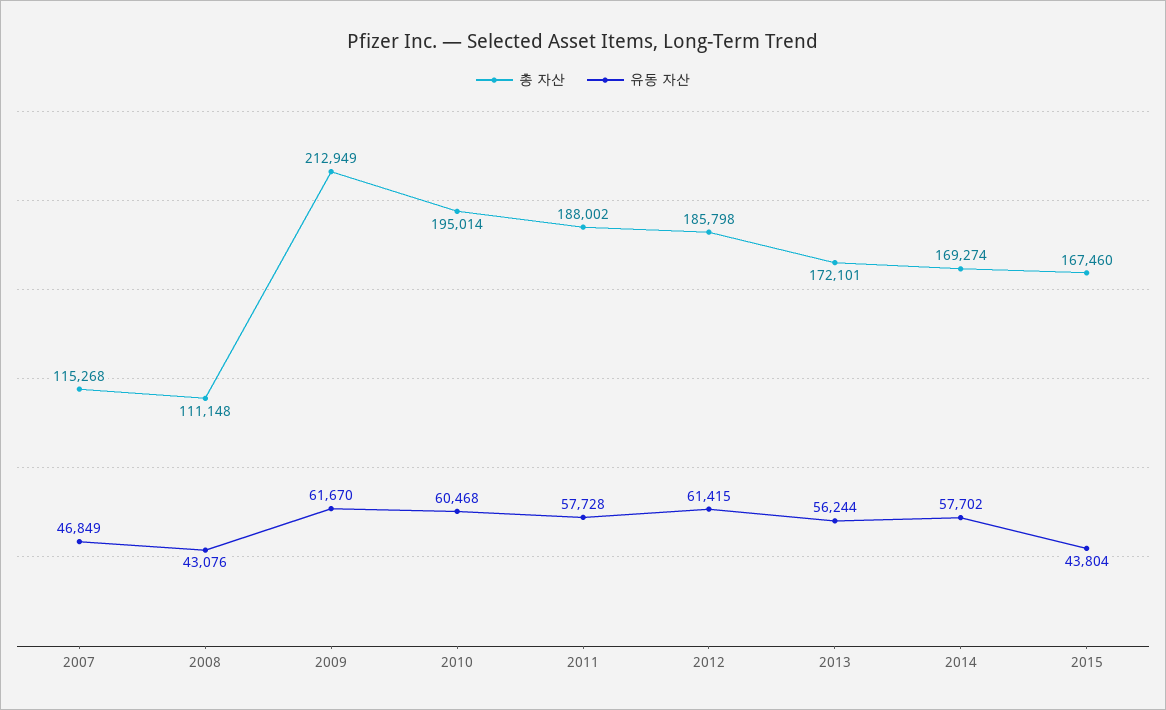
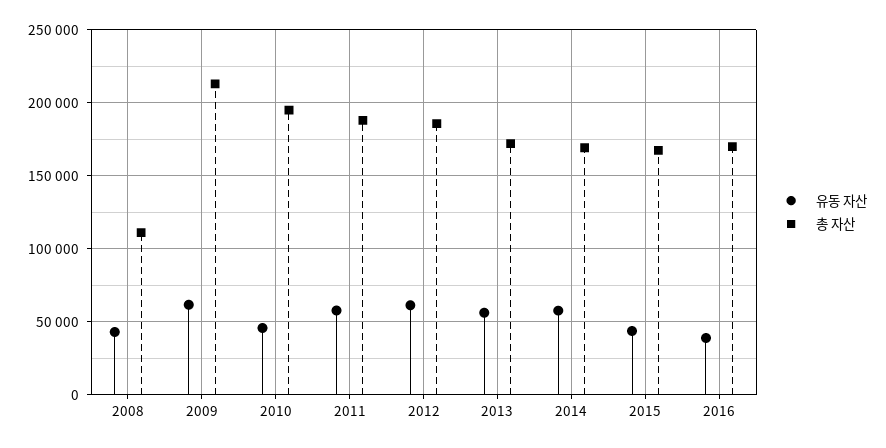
총 자산, 2007: 115268 -> none
유동 자산, 2007: 46849 -> none
유동 자산, 2010: 60468 -> 45000
유동 자산, 2016: none -> 40000
총 자산, 2016: none -> 170000

